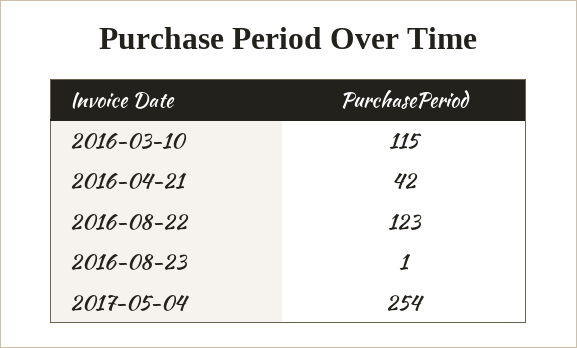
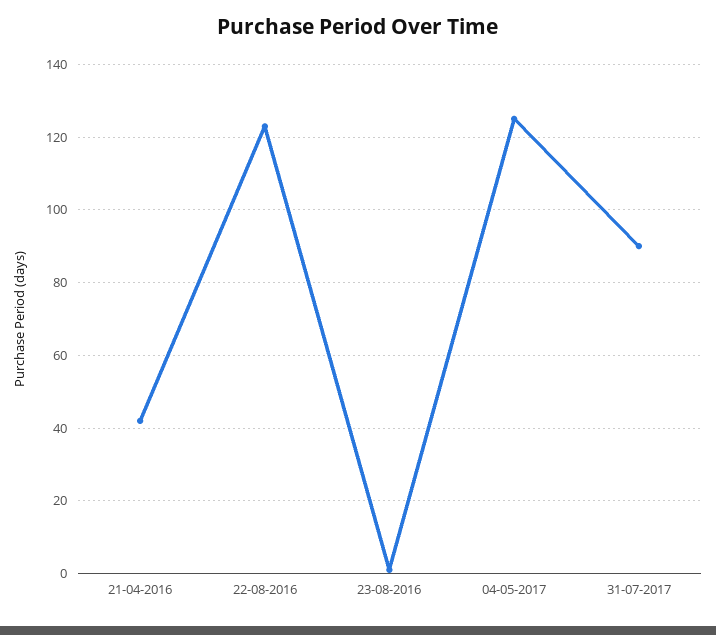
2016-03-10: 115 -> none
2017-05-04: 254 -> 125
31-07-2017: none -> 90

